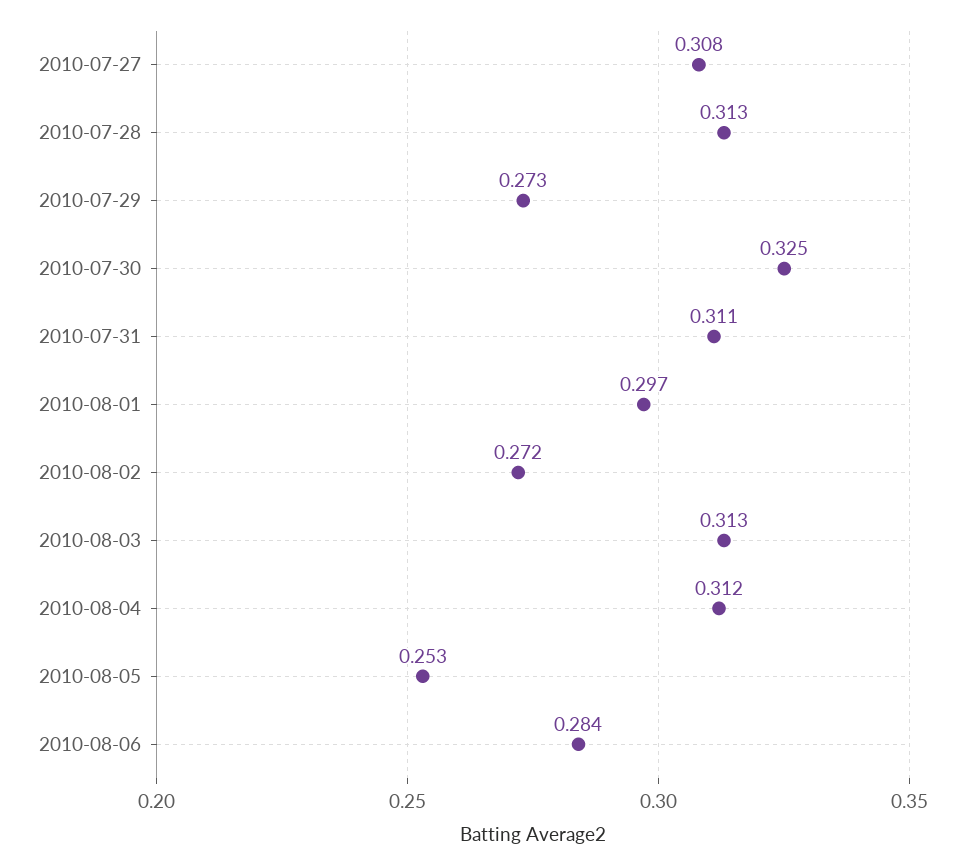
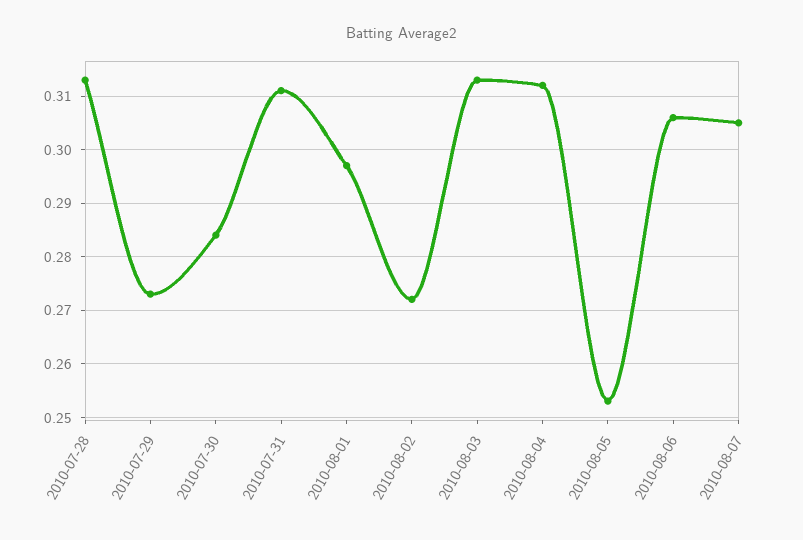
2010-07-27: 0.308 -> none
2010-07-30: 0.325 -> 0.285
2010-08-06: 0.284 -> 0.305
2010-08-07: none -> 0.305

